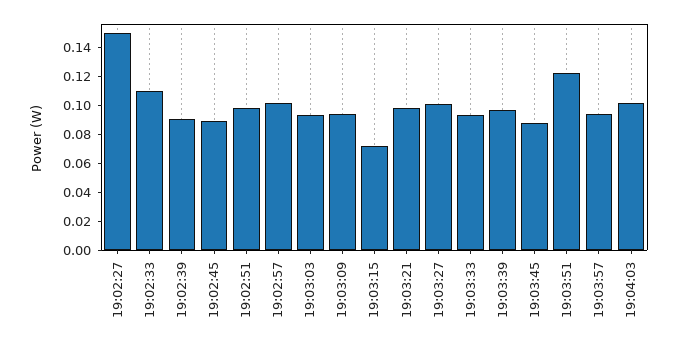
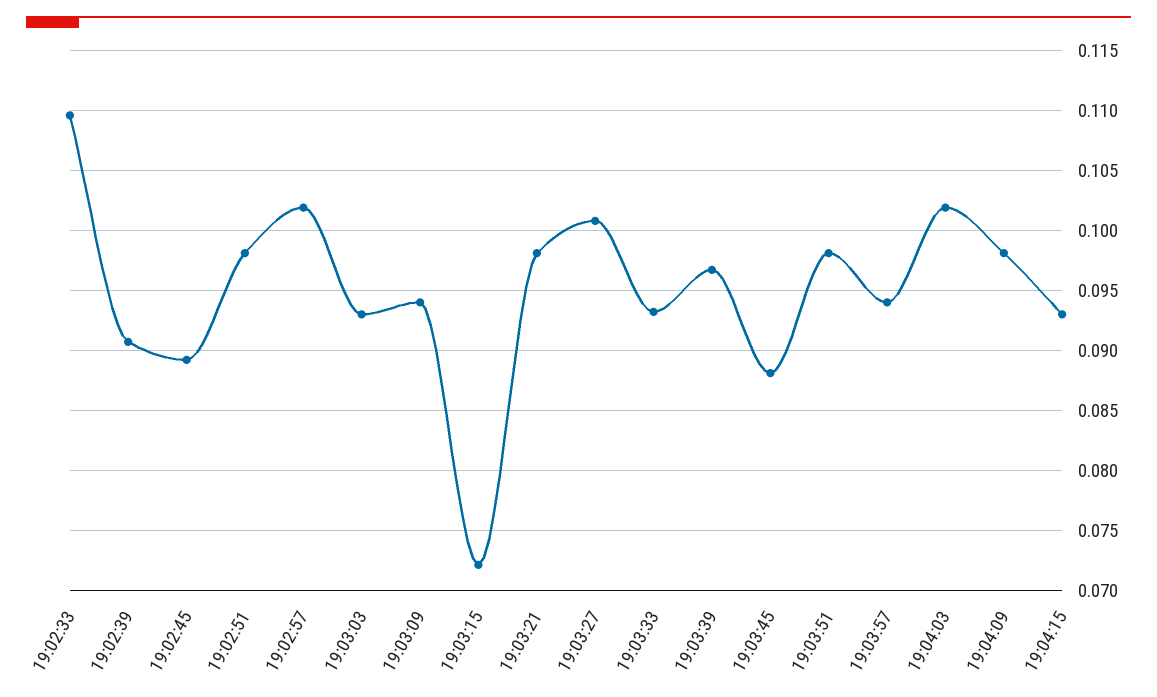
19:02:27: 0.15 -> none
19:03:51: 0.12 -> 0.098
19:04:09: none -> 0.098
19:04:15: none -> 0.093

